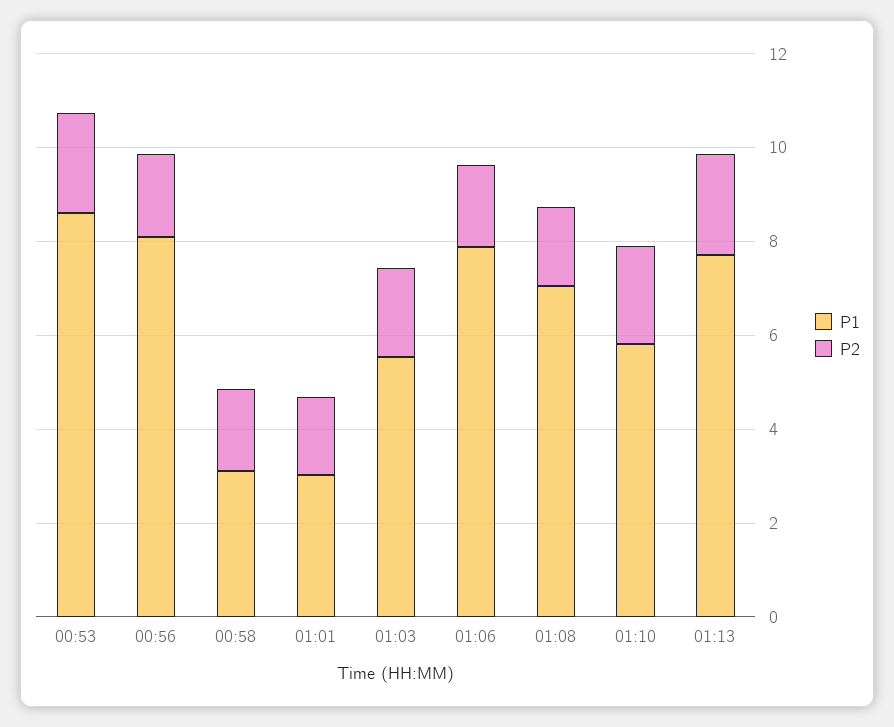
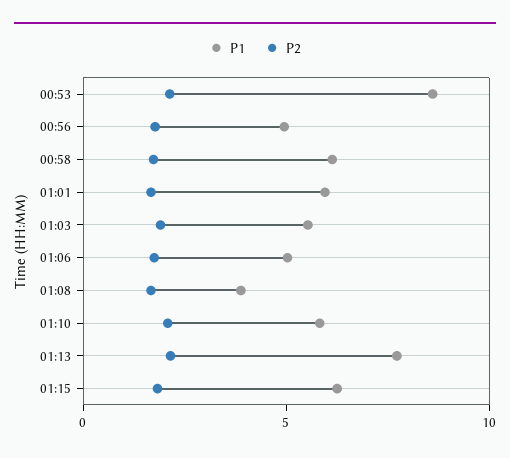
P1, 00:56: 8 -> 5
P1, 00:58: 3 -> 6
P1, 01:01: 3 -> 6
P1, 01:06: 8 -> 5
P1, 01:08: 7 -> 4
P1, 01:15: none -> 6
P2, 01:15: none -> 2

